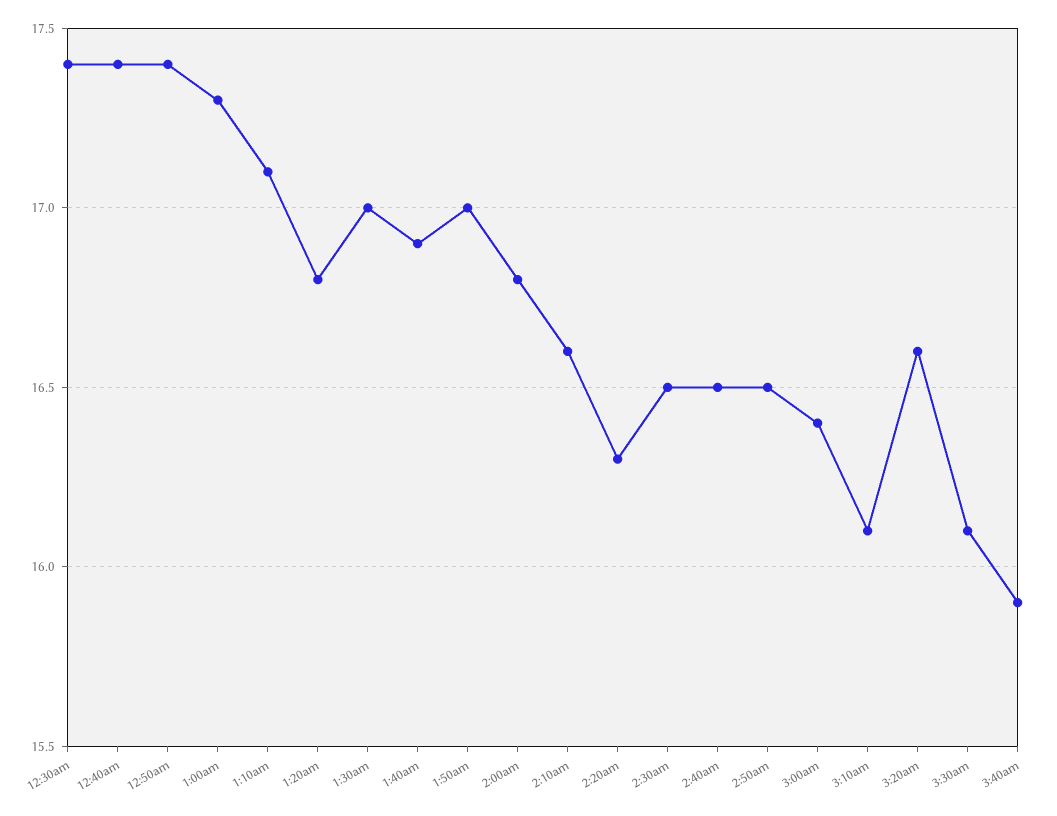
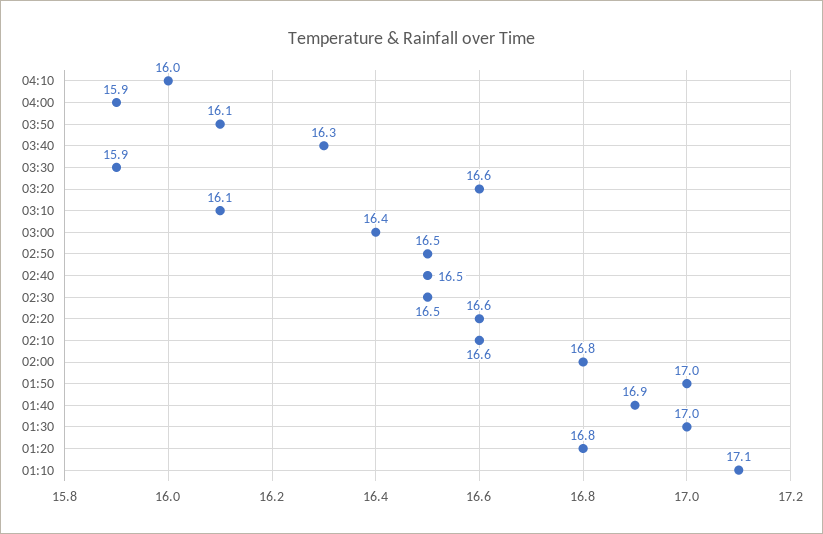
12:30am: 17.4 -> none
12:40am: 17.4 -> none
12:50am: 17.4 -> none
1:00am: 17.3 -> none
2:20am: 16.3 -> 16.6
3:30am: 16.1 -> 15.9
3:40am: 15.9 -> 16.3
04:10: none -> 16
04:00: none -> 15.9
03:50: none -> 16.1

